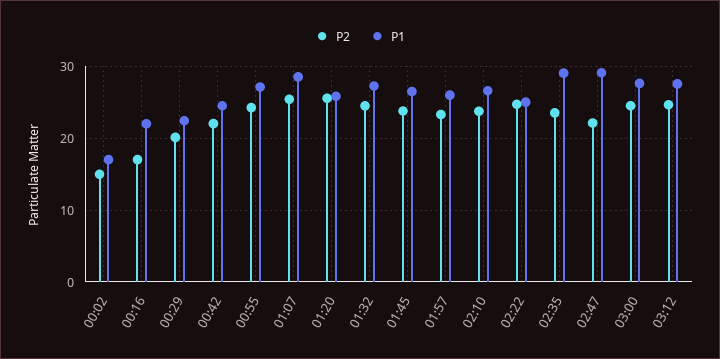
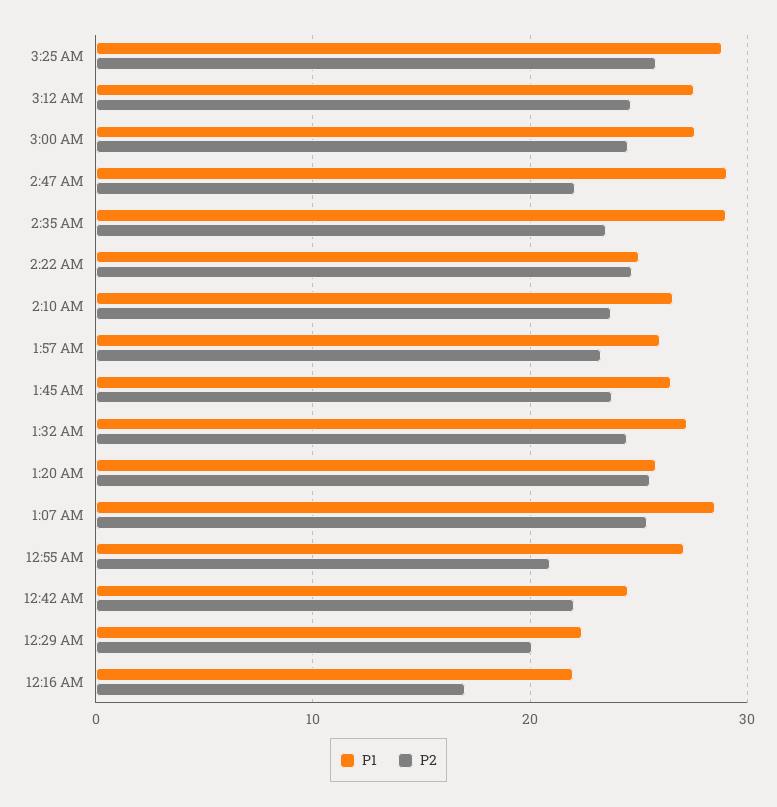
P2, 00:02: 15 -> none
P1, 00:02: 17 -> none
P2, 00:55: 24 -> 21
P1, 3:25 AM: none -> 29
P2, 3:25 AM: none -> 26

